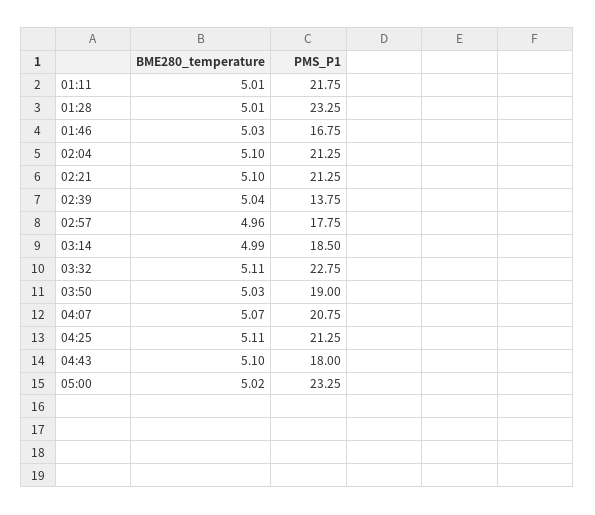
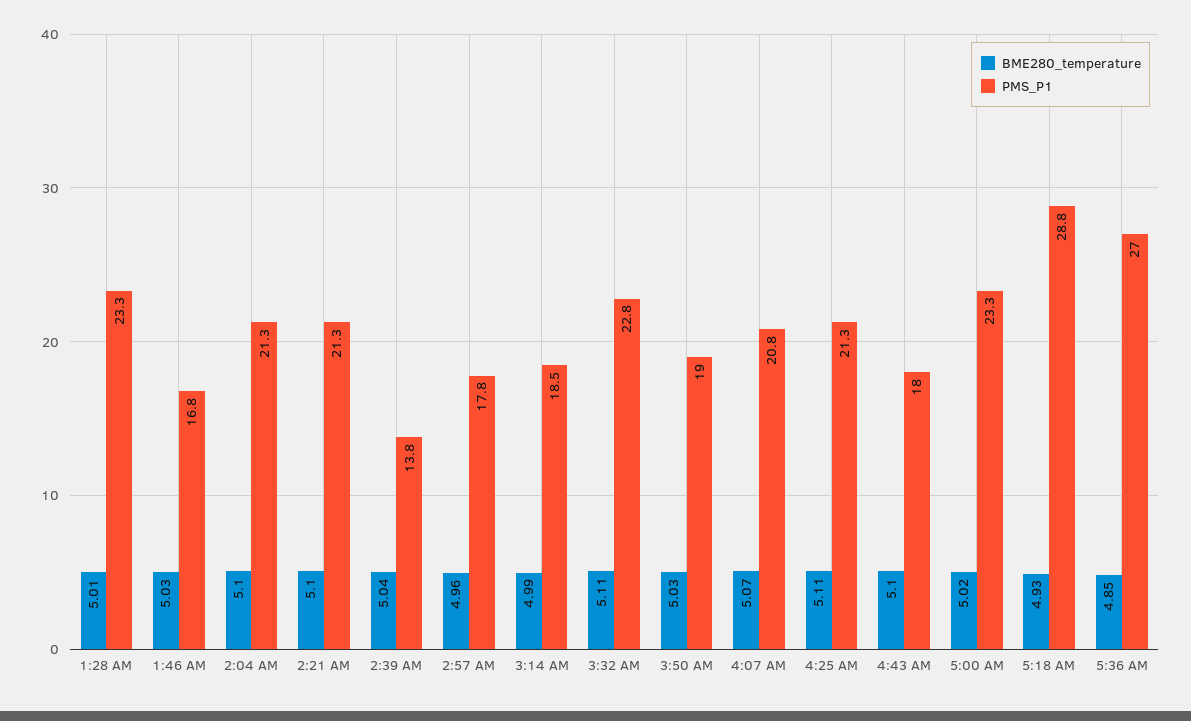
BME280_temperature, 01:11: 5.01 -> none
PMS_P1, 01:11: 21.75 -> none
BME280_temperature, 5:18 AM: none -> 4.93
PMS_P1, 5:18 AM: none -> 28.8
BME280_temperature, 5:36 AM: none -> 4.85
PMS_P1, 5:36 AM: none -> 27

